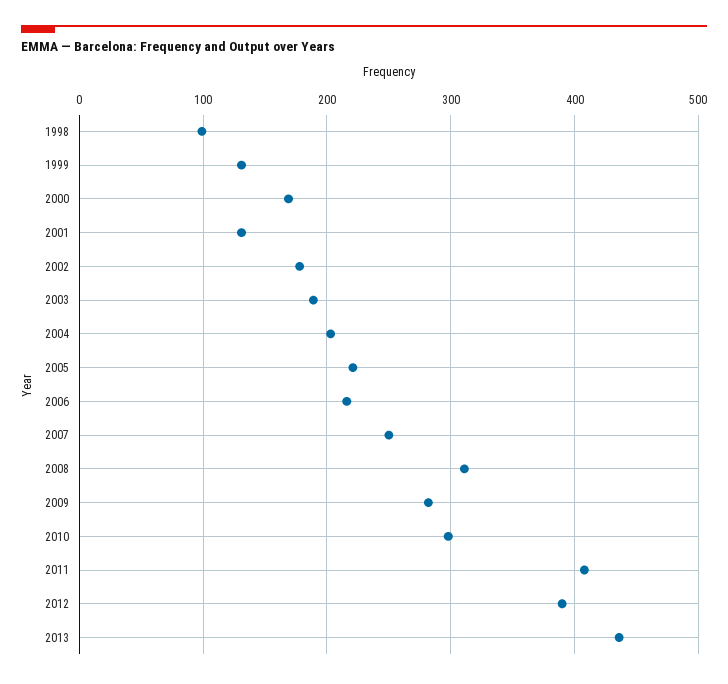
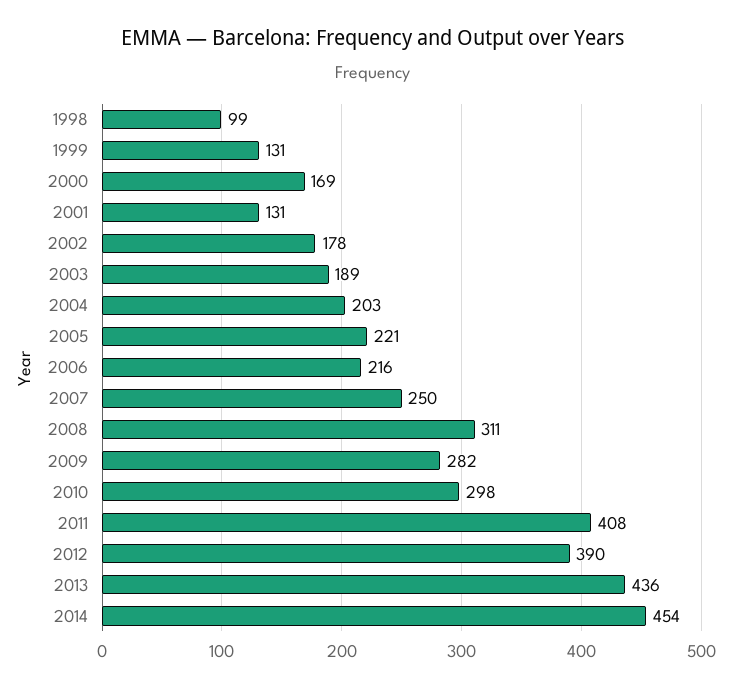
2014: none -> 454

